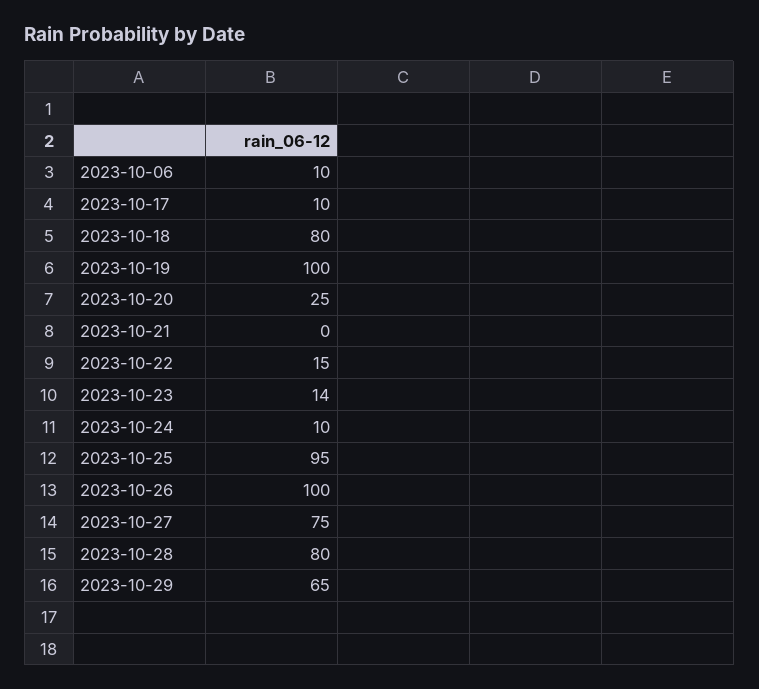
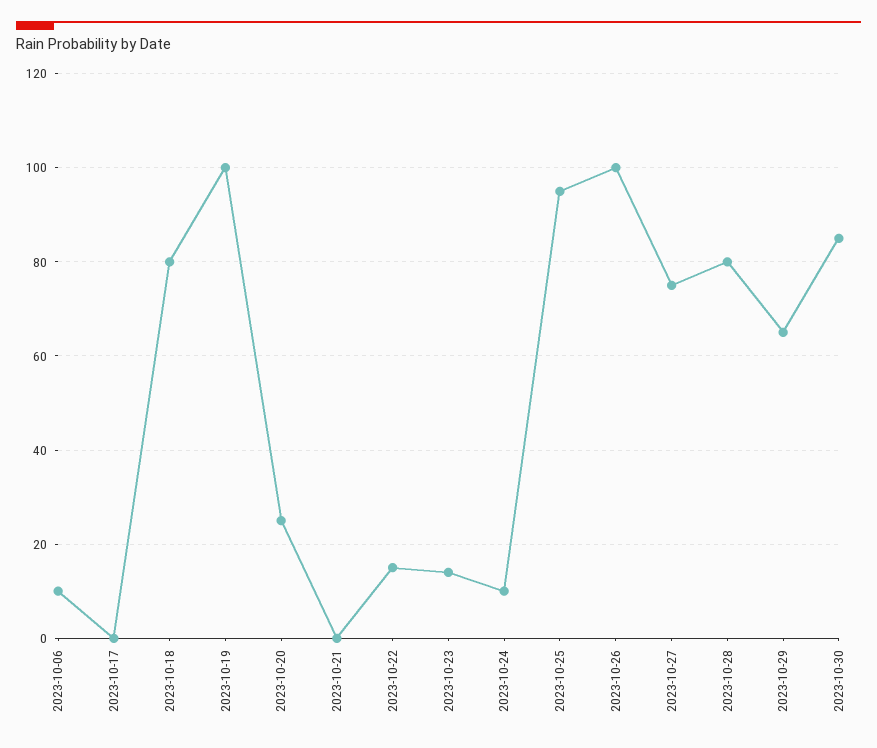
2023-10-17: 10 -> 0
2023-10-30: none -> 85

